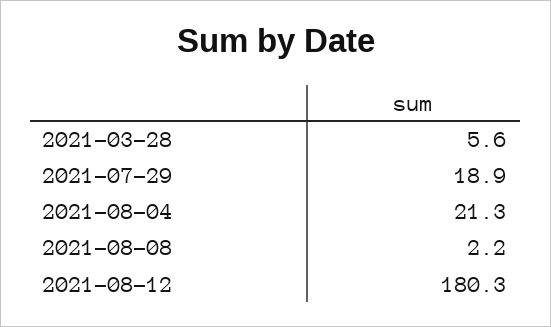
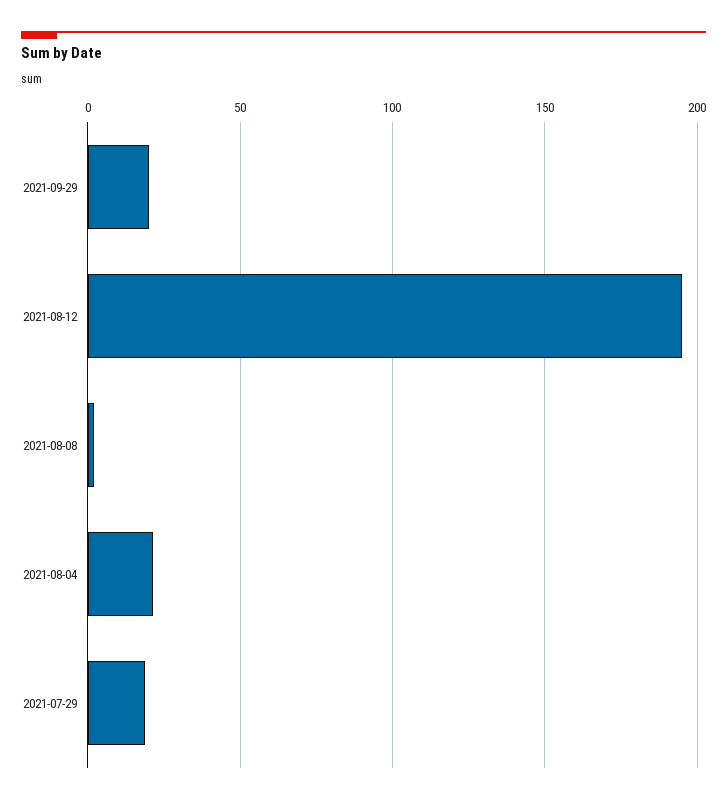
2021-03-28: 5.6 -> none
2021-08-12: 180.3 -> 195
2021-09-29: none -> 20

